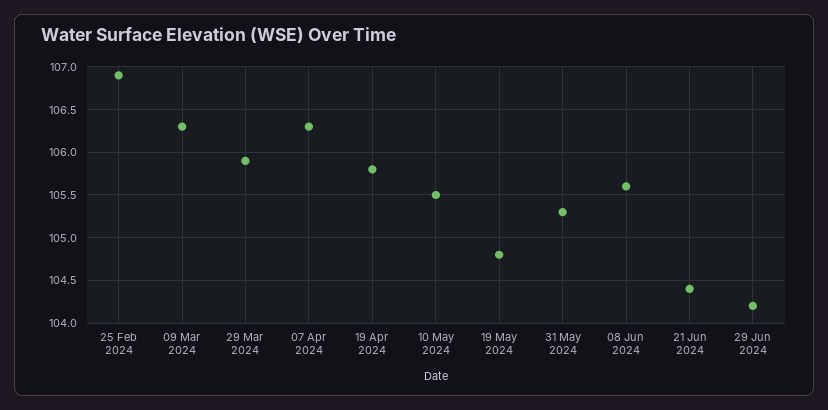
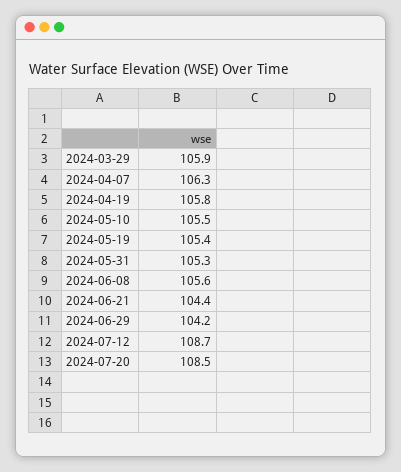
25 Feb 2024: 106.9 -> none
09 Mar 2024: 106.3 -> none
19 May 2024: 104.8 -> 105.4
2024-07-12: none -> 108.7
2024-07-20: none -> 108.5

